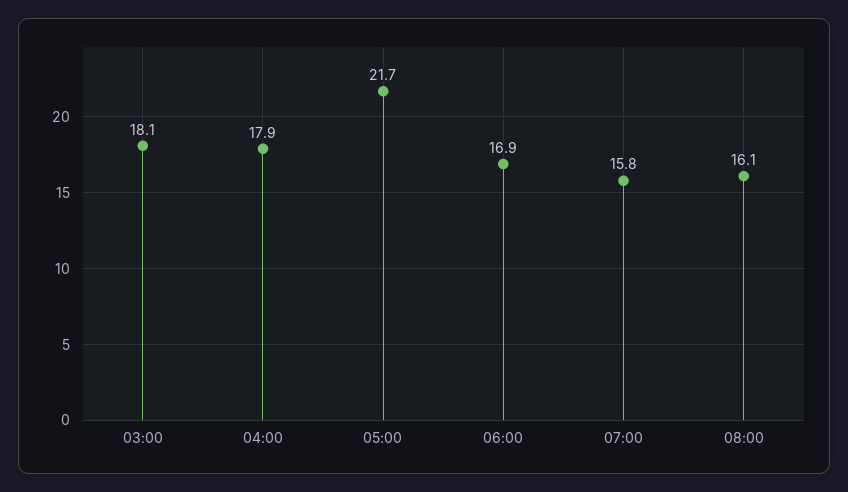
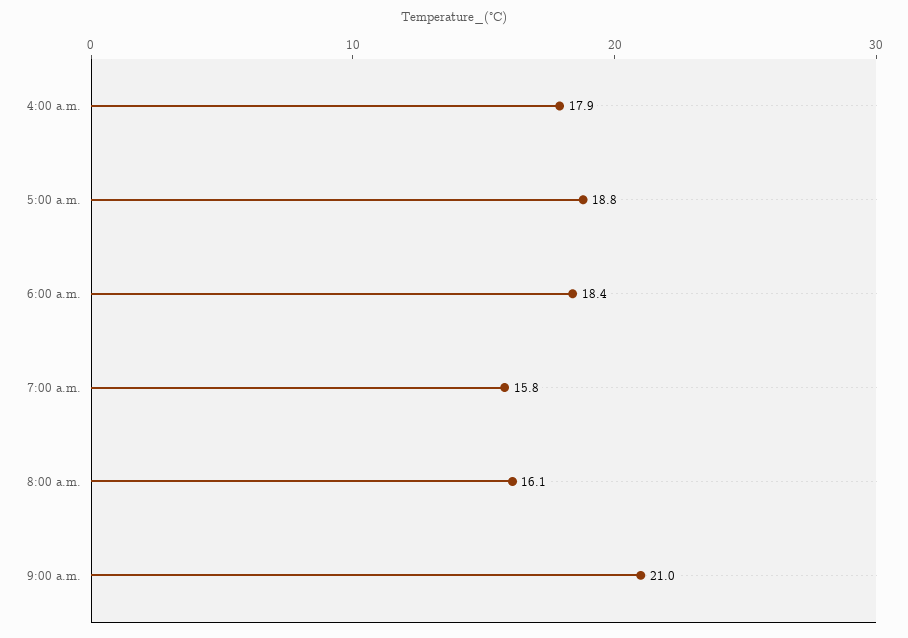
03:00: 18.1 -> none
05:00: 21.7 -> 18.8
06:00: 16.9 -> 18.4
9:00 a.m.: none -> 21

